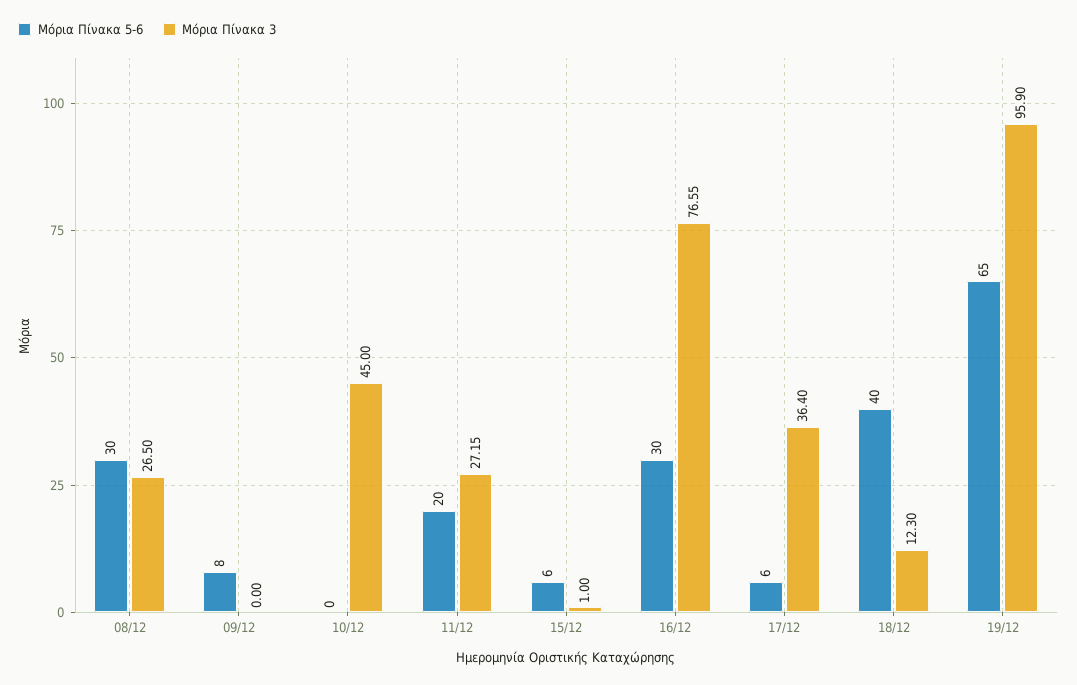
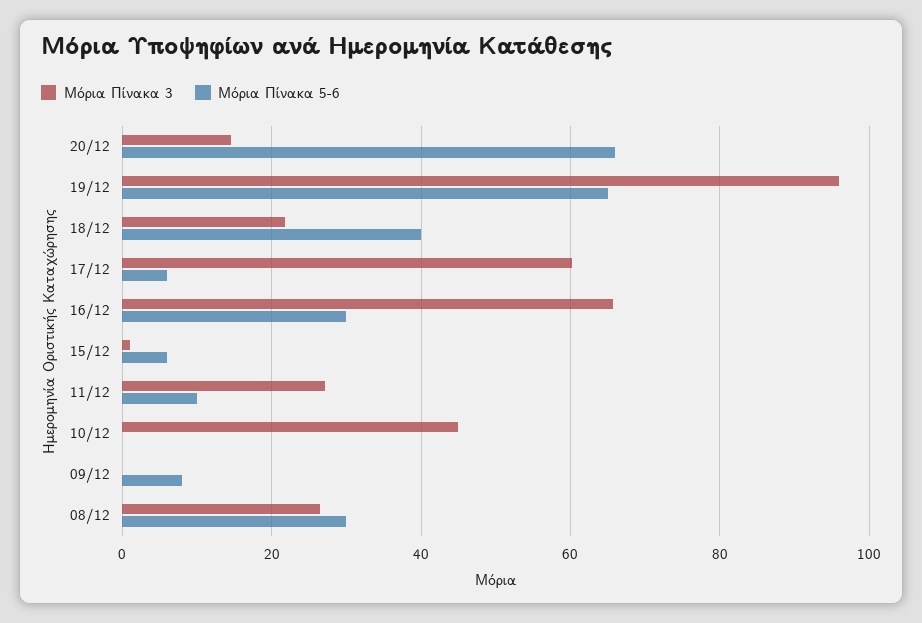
Μόρια Πίνακα 5-6, 11/12: 20 -> 10
Μόρια Πίνακα 3, 16/12: 76.55 -> 66
Μόρια Πίνακα 3, 17/12: 36.4 -> 60
Μόρια Πίνακα 3, 18/12: 12.3 -> 22
Μόρια Πίνακα 3, 20/12: none -> 14
Μόρια Πίνακα 5-6, 20/12: none -> 66

